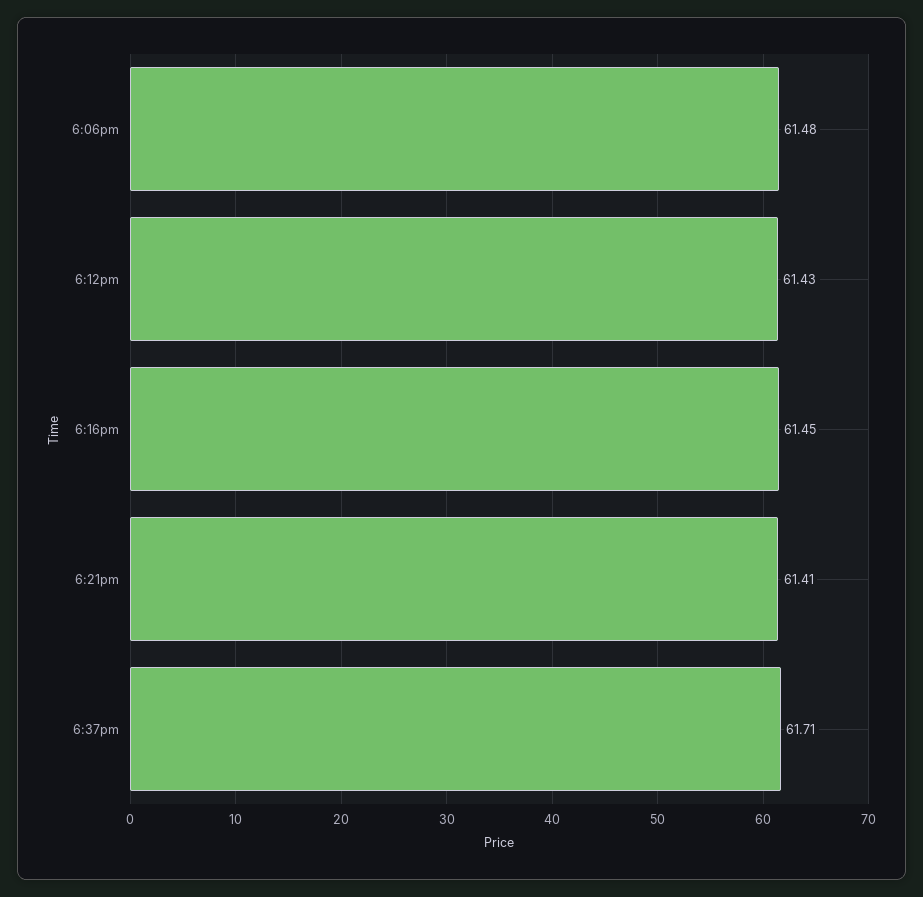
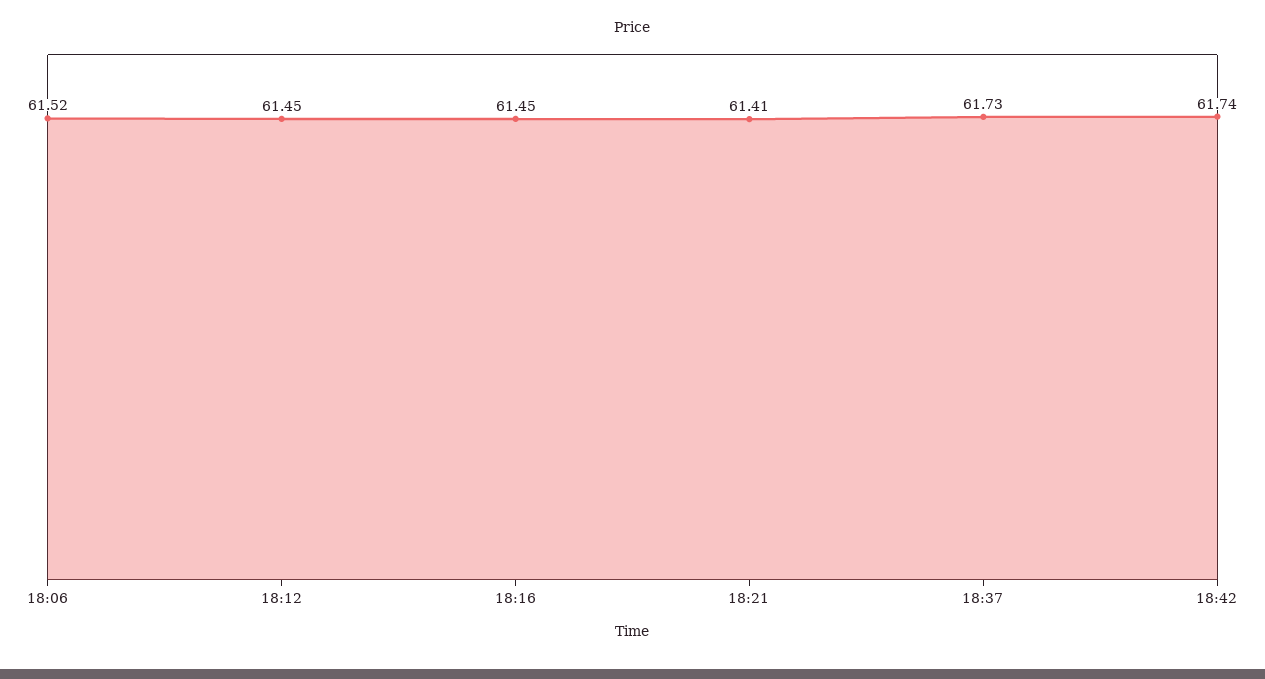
6:06pm: 61.48 -> 61.52
6:12pm: 61.43 -> 61.45
6:37pm: 61.71 -> 61.73
18:42: none -> 61.74

